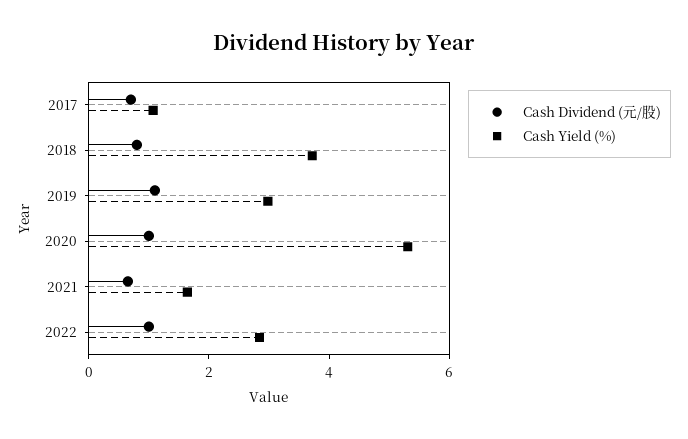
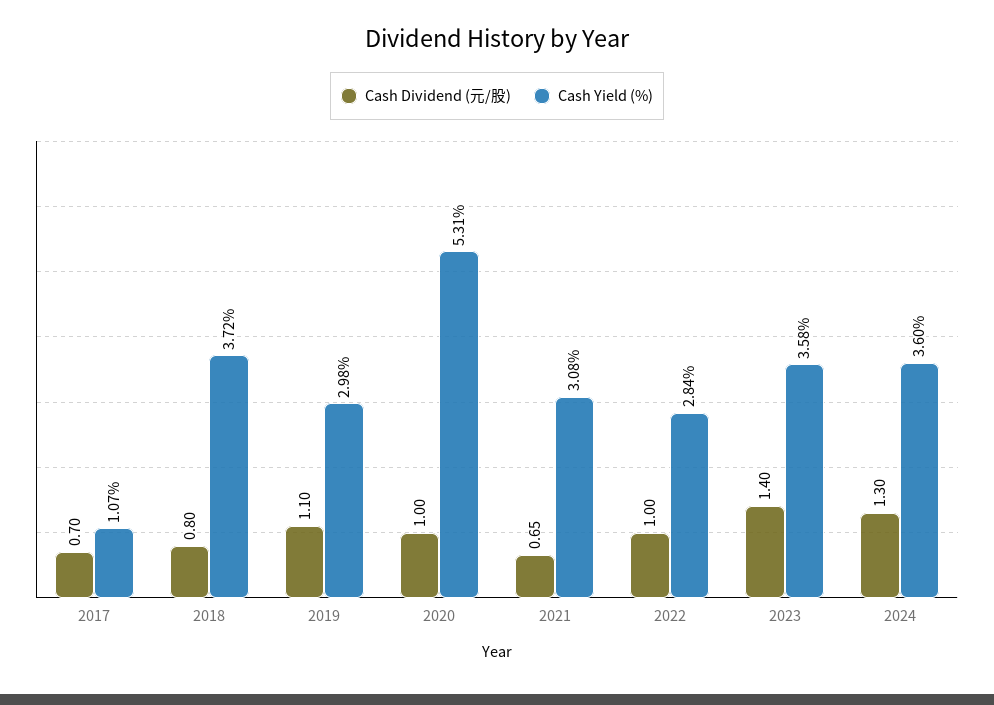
Cash Yield (%), 2021: 1.5 -> 3.08
Cash Dividend (元/股), 2023: none -> 1.4
Cash Yield (%), 2023: none -> 3.58
Cash Dividend (元/股), 2024: none -> 1.3
Cash Yield (%), 2024: none -> 3.6

